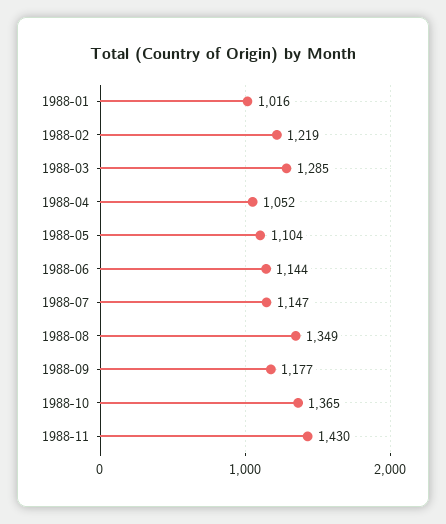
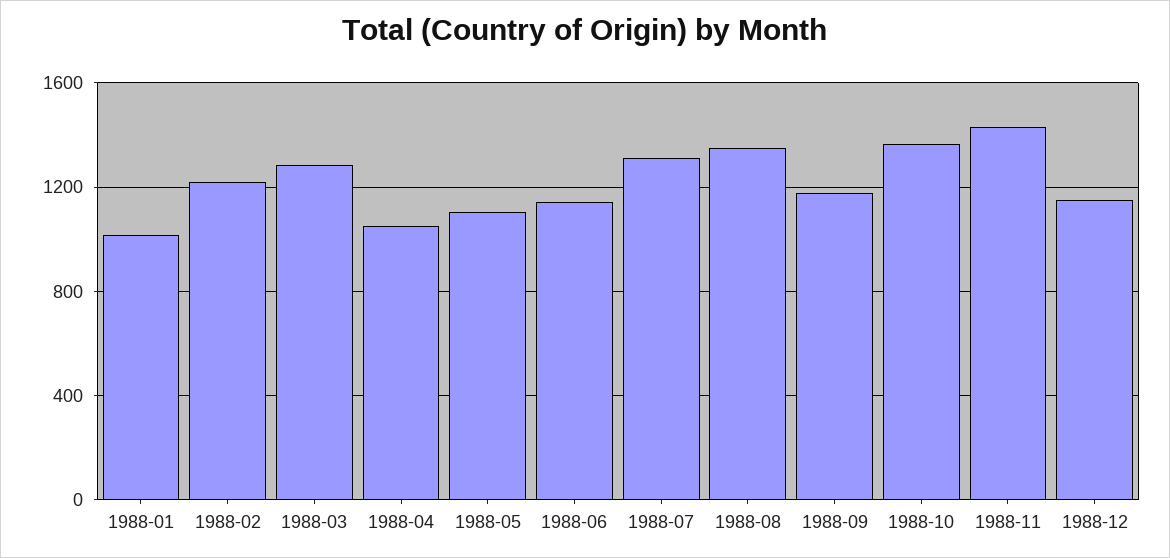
1988-07: 1147 -> 1300
1988-12: none -> 1150

